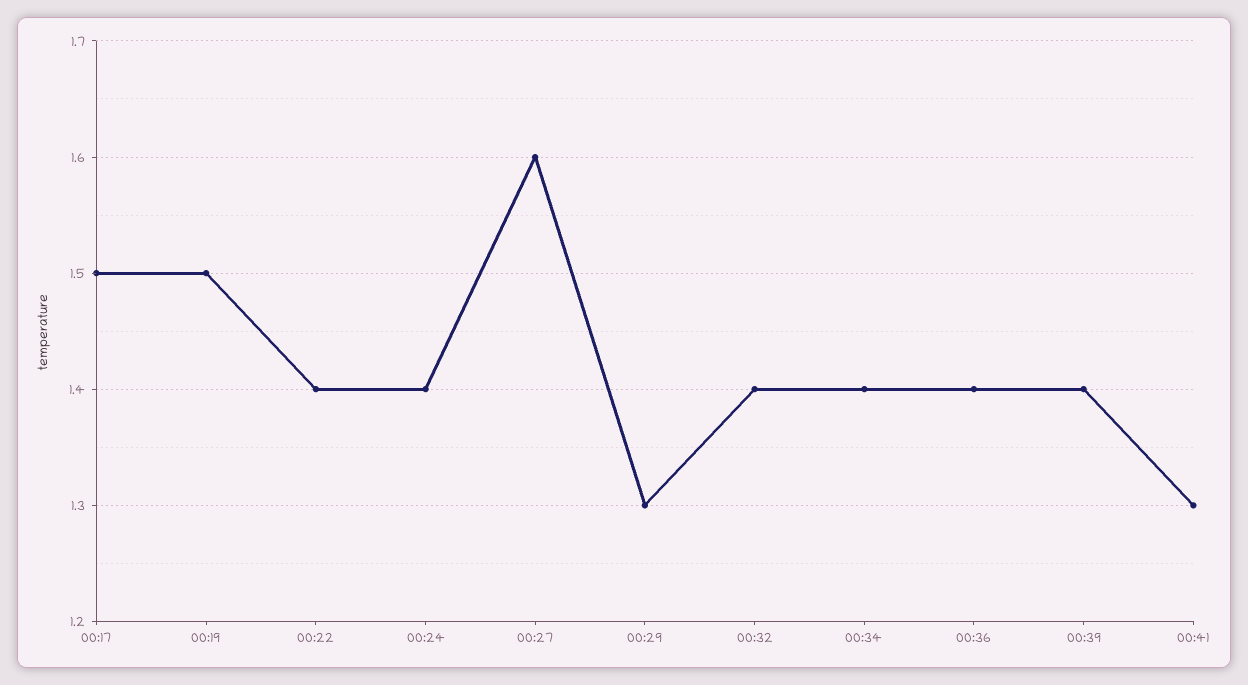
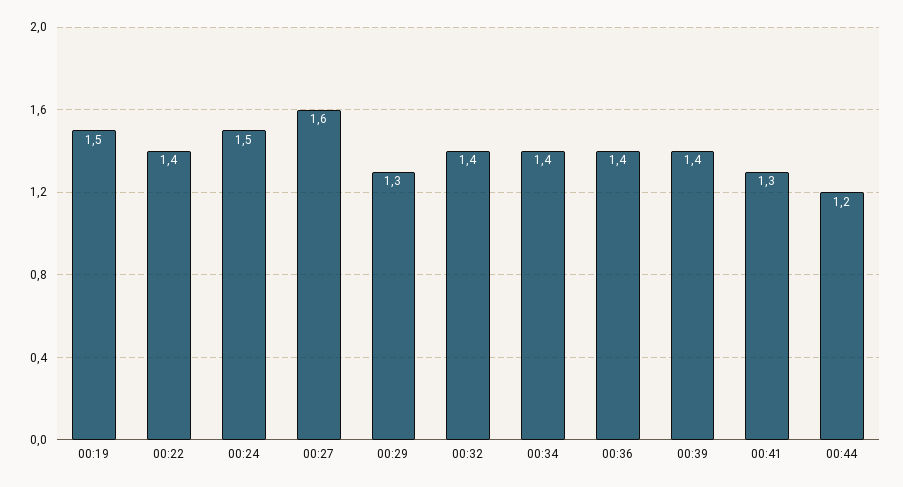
00:17: 1.5 -> none
00:24: 1.4 -> 1.5
00:44: none -> 1.2

